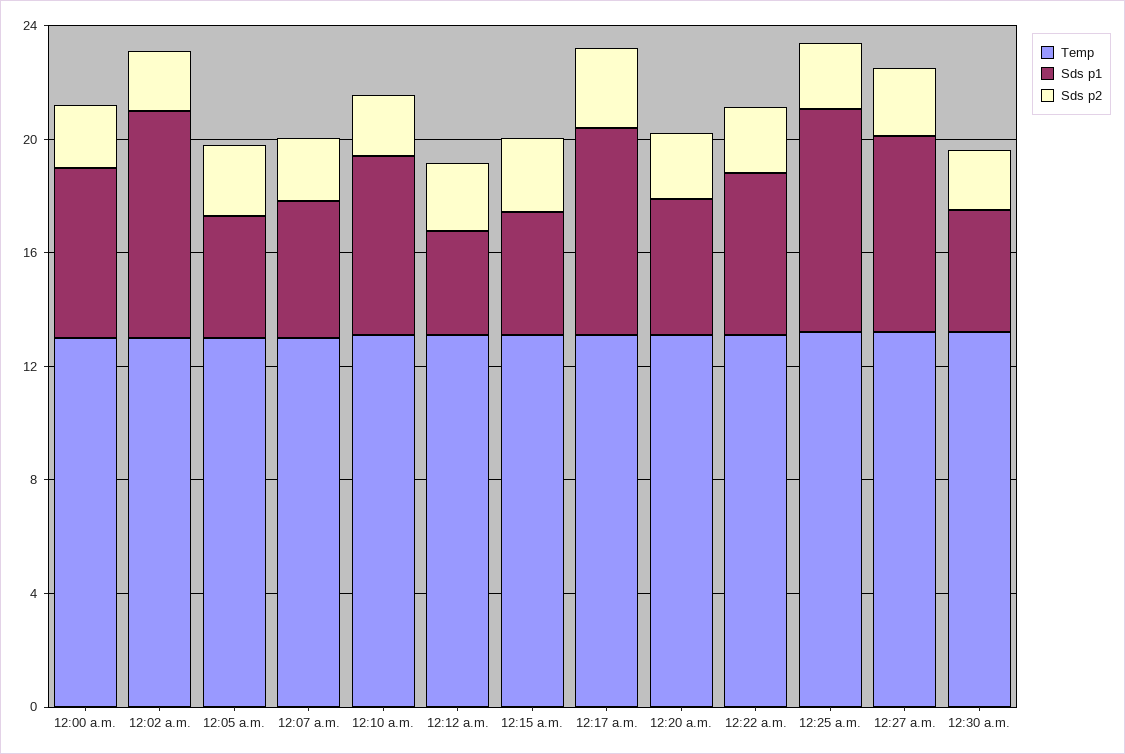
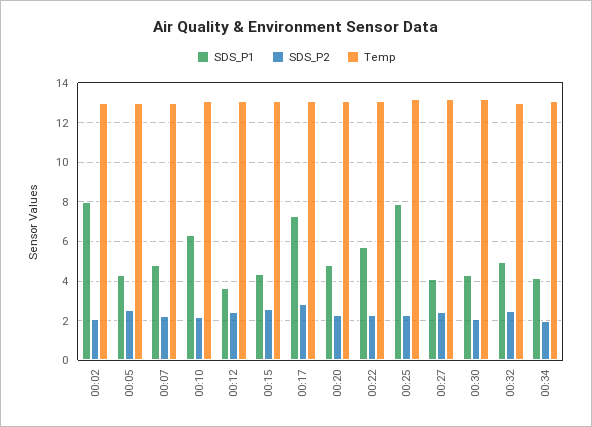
Temp, 12:00 a.m.: 13 -> none
Sds p1, 12:00 a.m.: 6 -> none
Sds p2, 12:00 a.m.: 2 -> none
Sds p1, 12:27 a.m.: 7 -> 4
Sds p1, 00:32: none -> 5
Sds p2, 00:32: none -> 2.5
Temp, 00:32: none -> 13
Sds p1, 00:34: none -> 4
Sds p2, 00:34: none -> 2
Temp, 00:34: none -> 13

